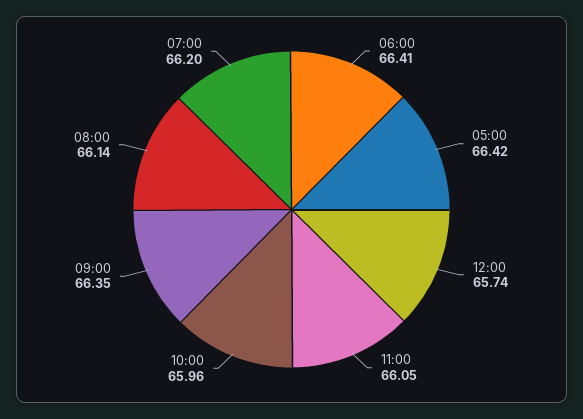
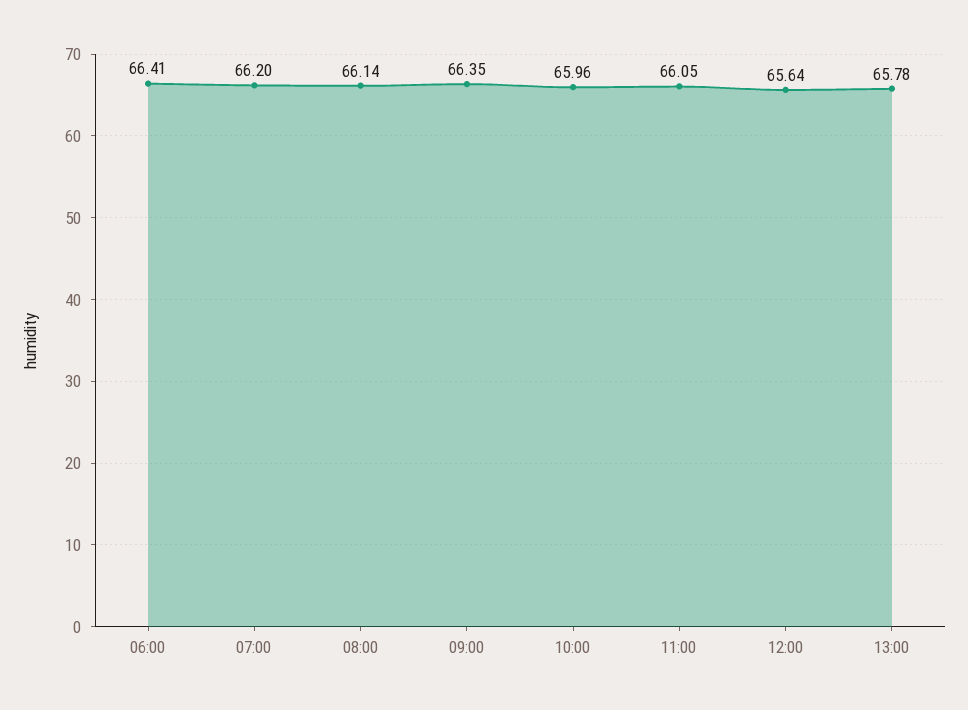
05:00: 66.42 -> none
12:00: 65.74 -> 65.64
13:00: none -> 65.78

